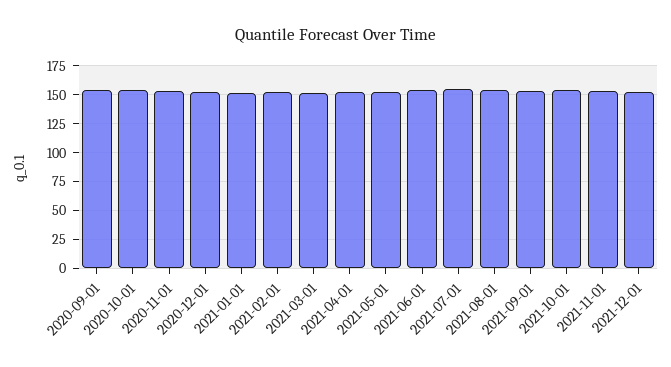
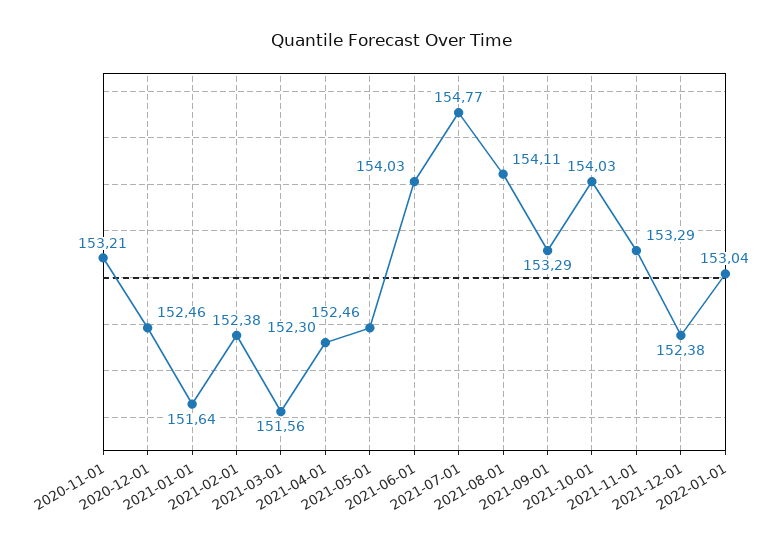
2020-09-01: 150 -> none
2020-10-01: 150 -> none
2022-01-01: none -> 153.04

